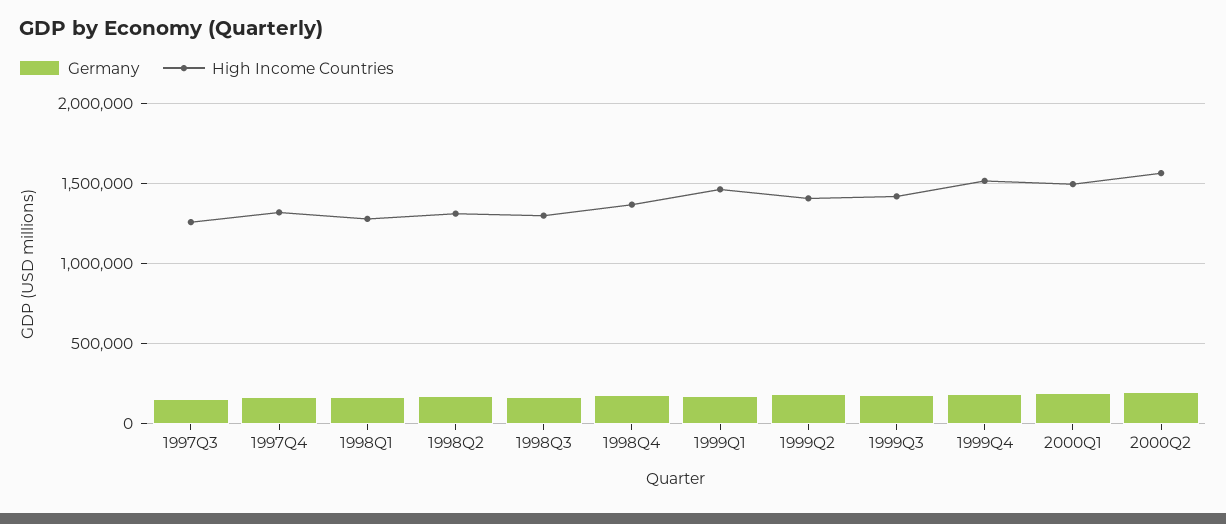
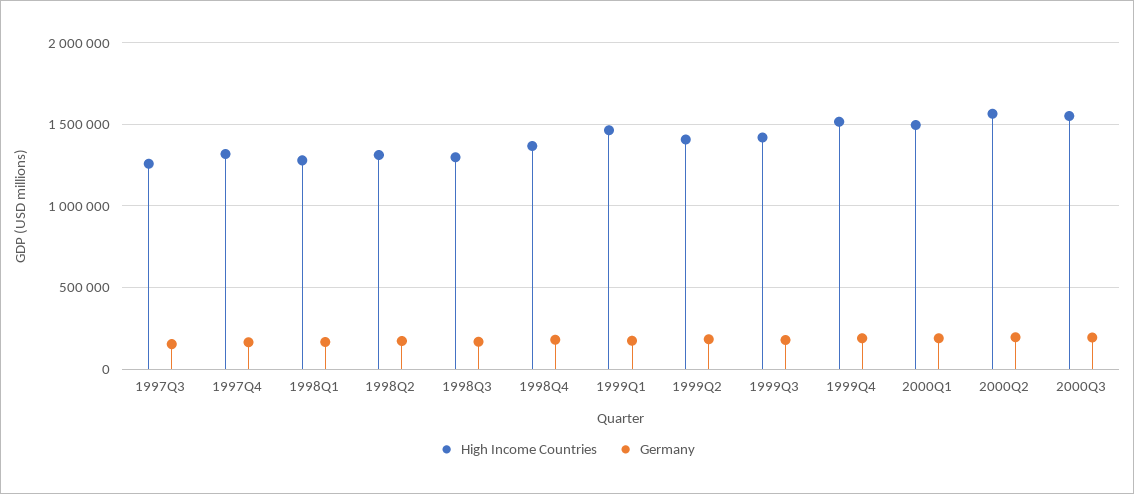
High Income Countries, 2000Q3: none -> 1550000
Germany, 2000Q3: none -> 200000

